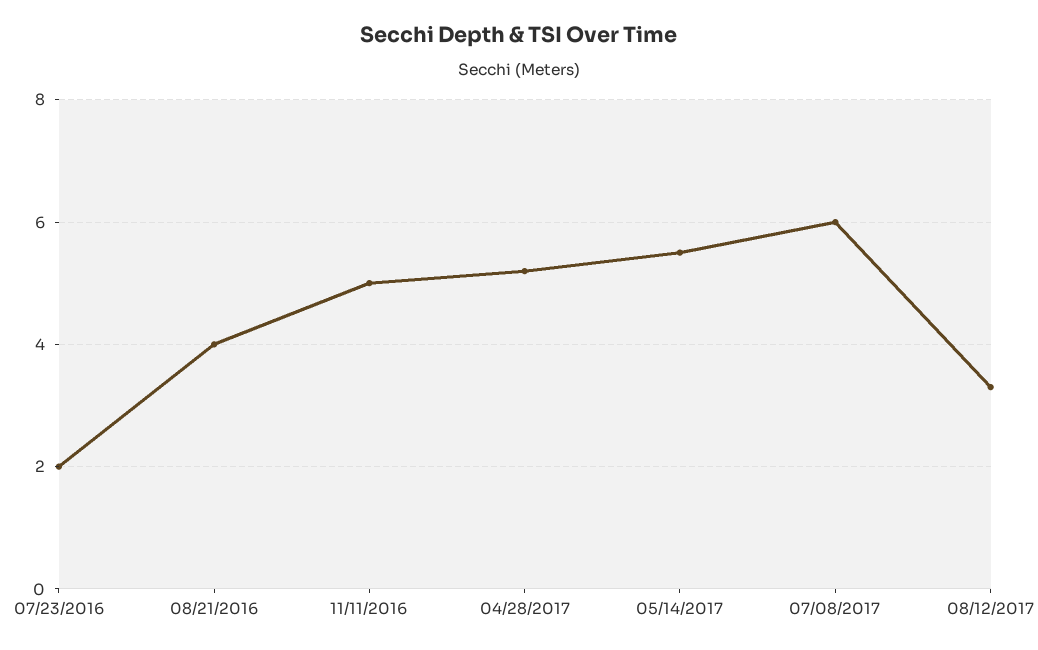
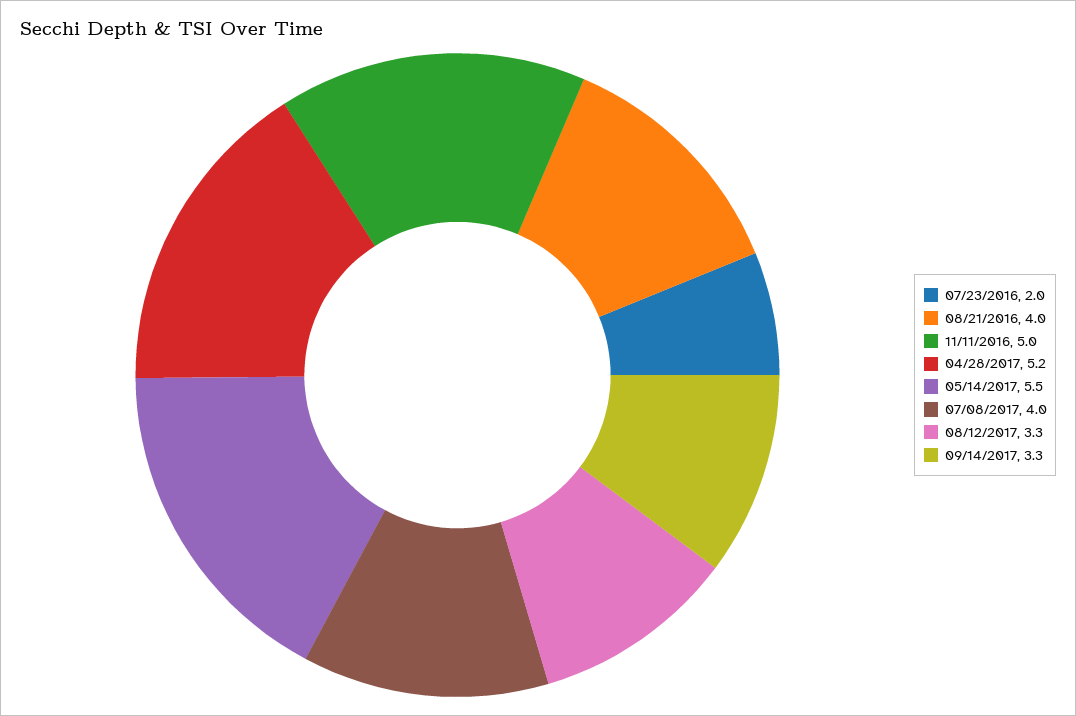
07/08/2017: 6 -> 4
09/14/2017: none -> 3.3

